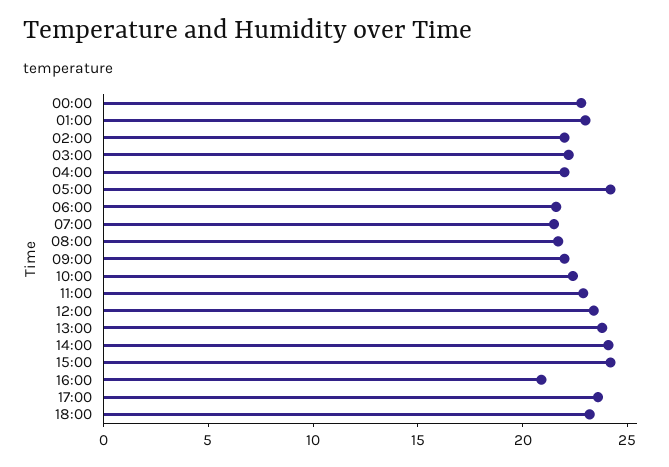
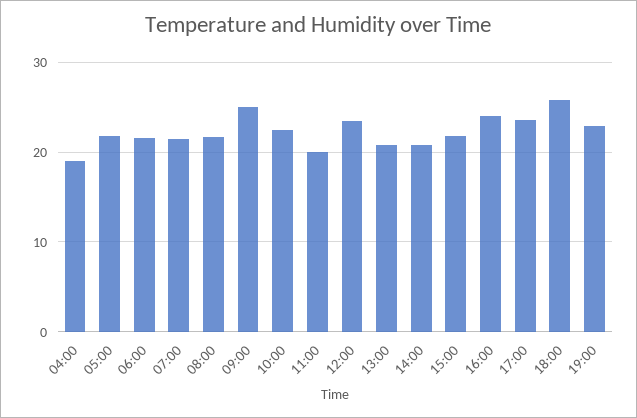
00:00: 23 -> none
01:00: 23 -> none
02:00: 22 -> none
03:00: 22 -> none
04:00: 22 -> 19
05:00: 24 -> 22
09:00: 22 -> 25
11:00: 23 -> 20
13:00: 24 -> 21
14:00: 24 -> 21
15:00: 24 -> 22
16:00: 21 -> 24
18:00: 23 -> 26
19:00: none -> 23

